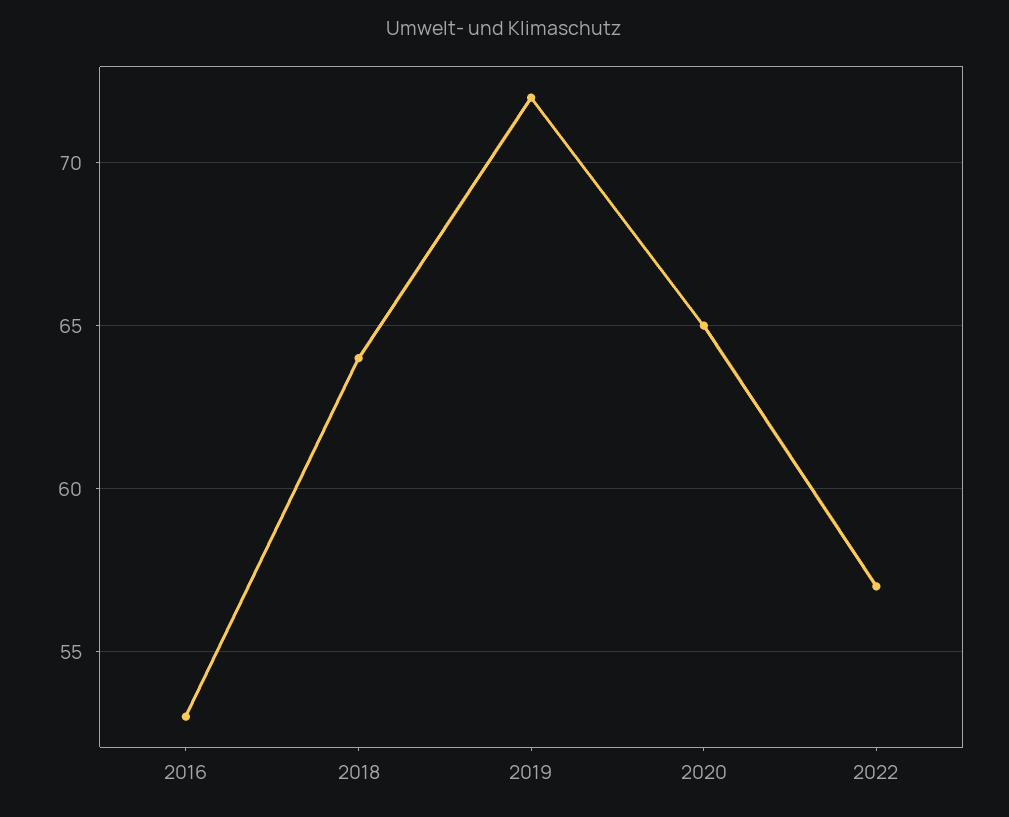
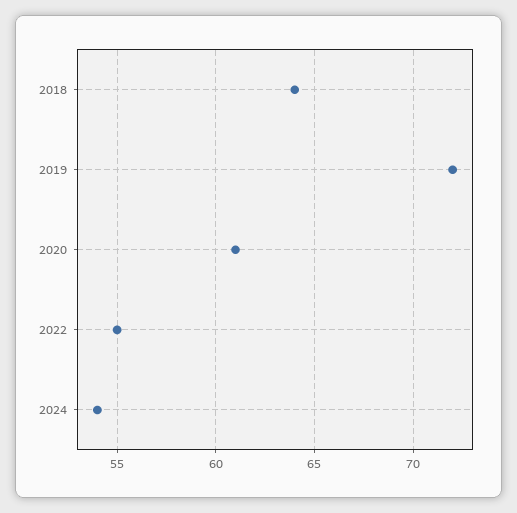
2016: 53 -> none
2020: 65 -> 61
2022: 57 -> 55
2024: none -> 54

